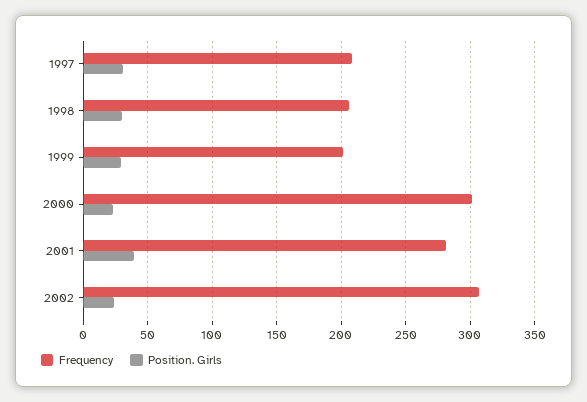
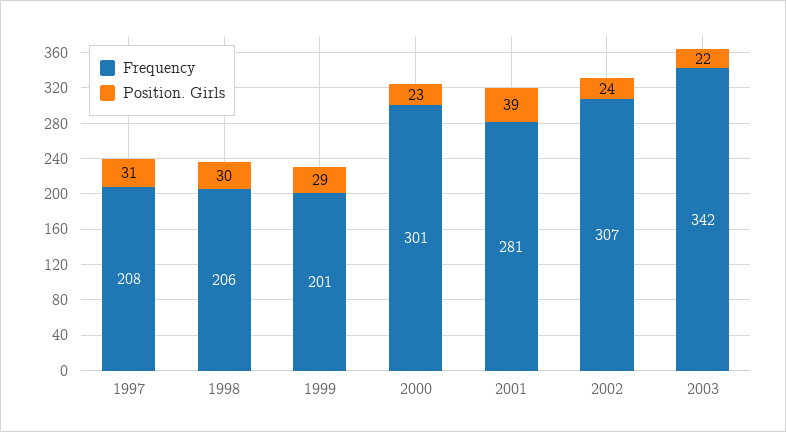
Frequency, 2003: none -> 342
Position. Girls, 2003: none -> 22

